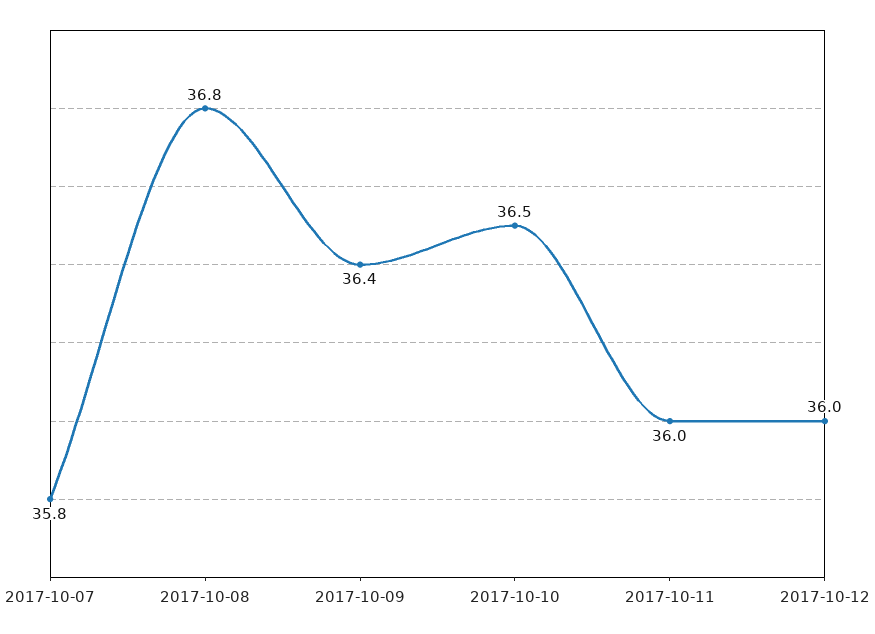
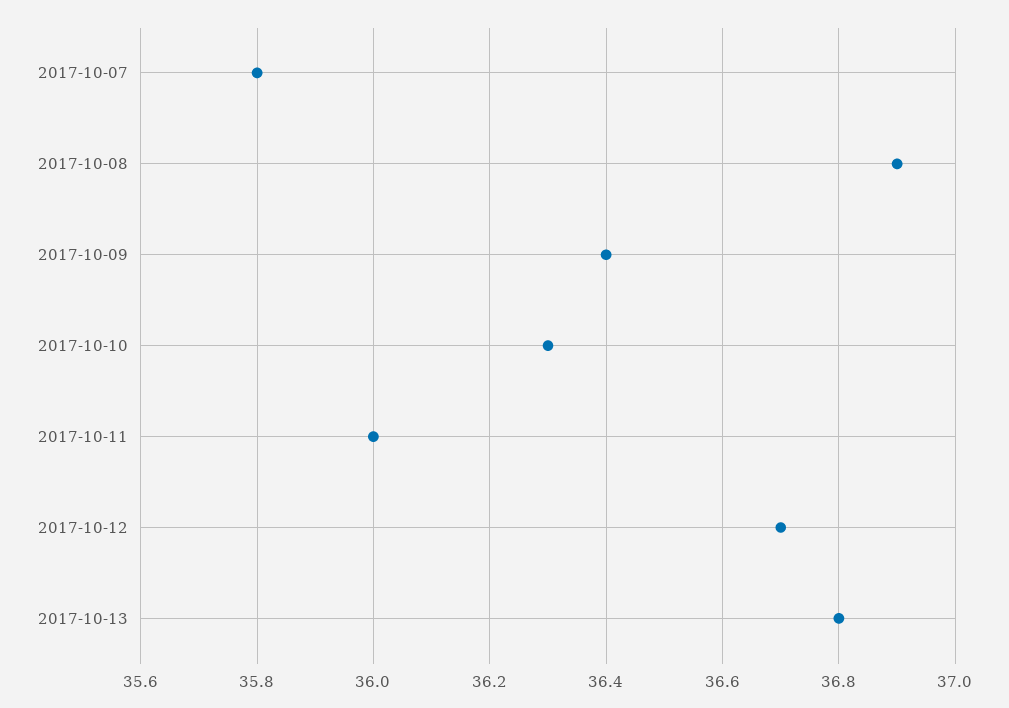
2017-10-08: 36.8 -> 36.9
2017-10-10: 36.5 -> 36.3
2017-10-12: 36 -> 36.7
2017-10-13: none -> 36.8

